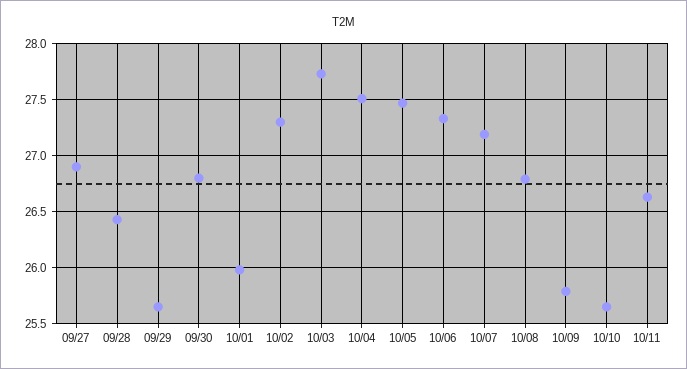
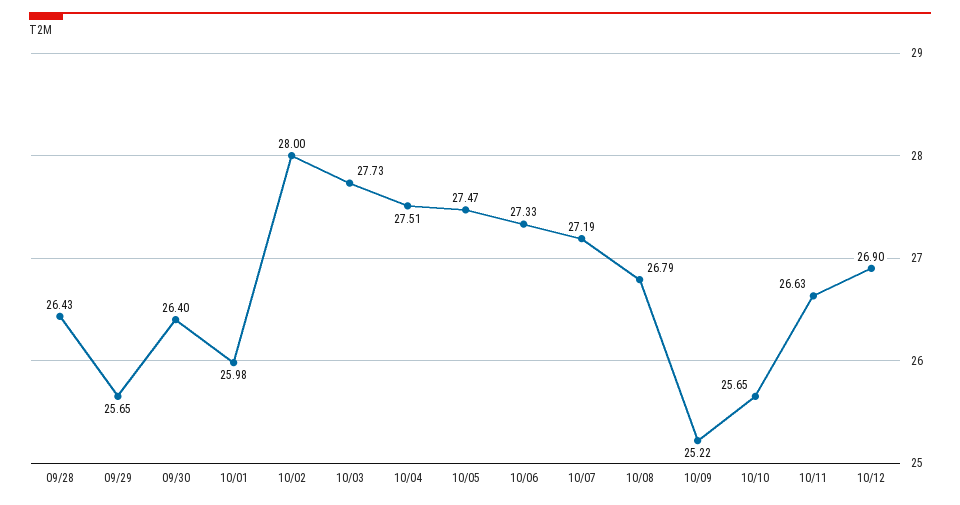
09/27: 26.9 -> none
09/30: 26.8 -> 26.4
10/02: 27.3 -> 28
10/09: 25.8 -> 25.22
10/12: none -> 26.9

